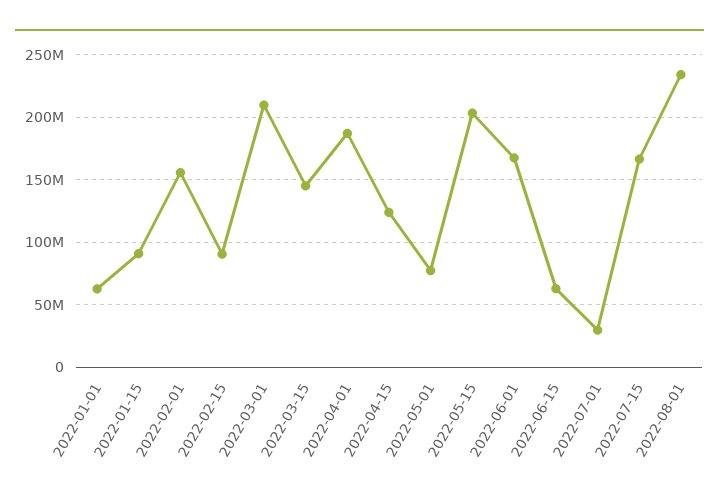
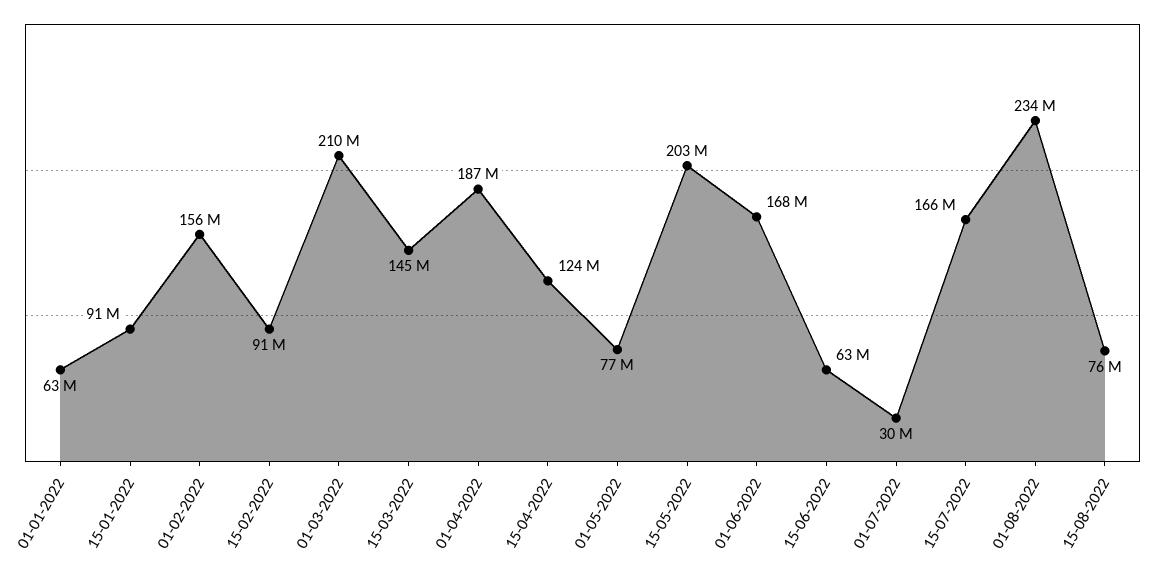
15-08-2022: none -> 76000000

